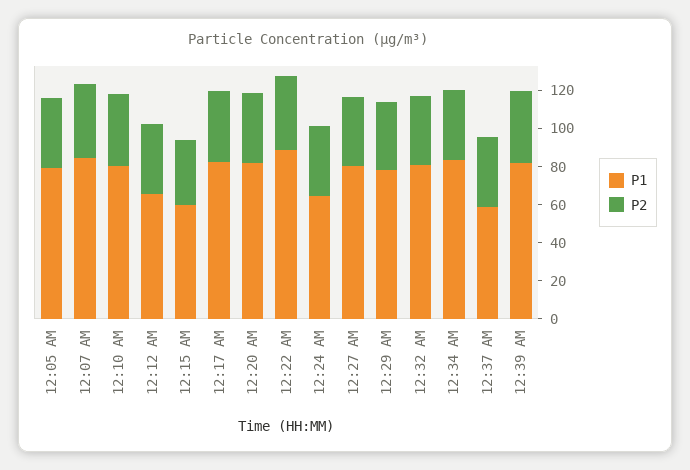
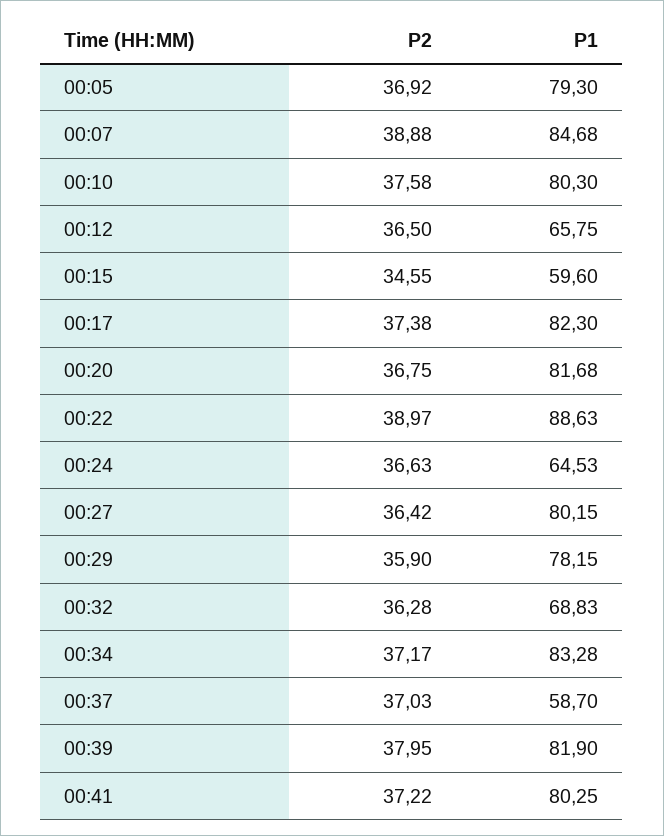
P1, 12:32 AM: 80 -> 68.83
P2, 00:41: none -> 37.22
P1, 00:41: none -> 80.25

